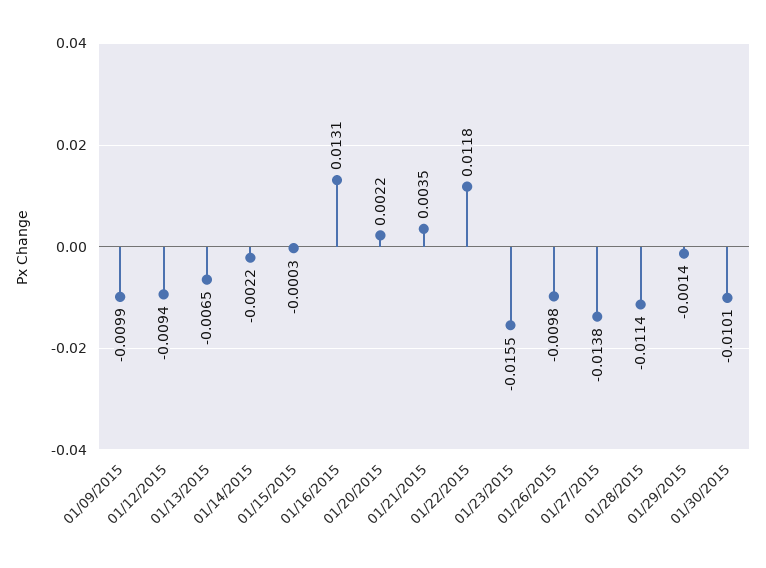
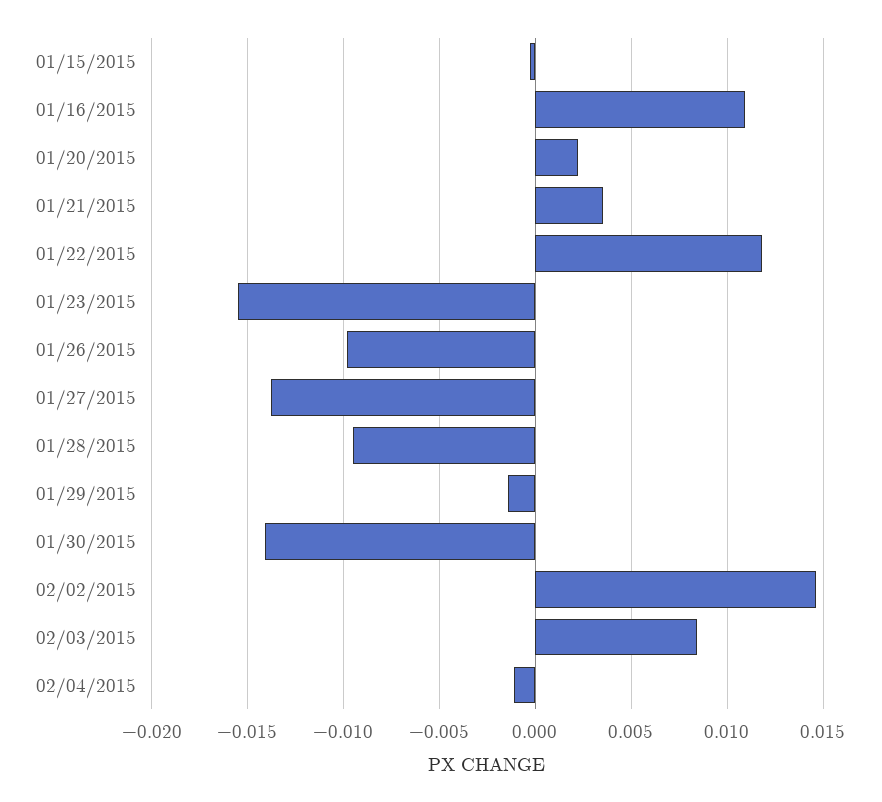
01/09/2015: -0.0099 -> none
01/12/2015: -0.0094 -> none
01/13/2015: -0.0065 -> none
01/14/2015: -0.0022 -> none
01/16/2015: 0.0131 -> 0.011
01/28/2015: -0.0114 -> -0.0095
01/30/2015: -0.0101 -> -0.014
02/02/2015: none -> 0.0145
02/03/2015: none -> 0.0085
02/04/2015: none -> -0.001

